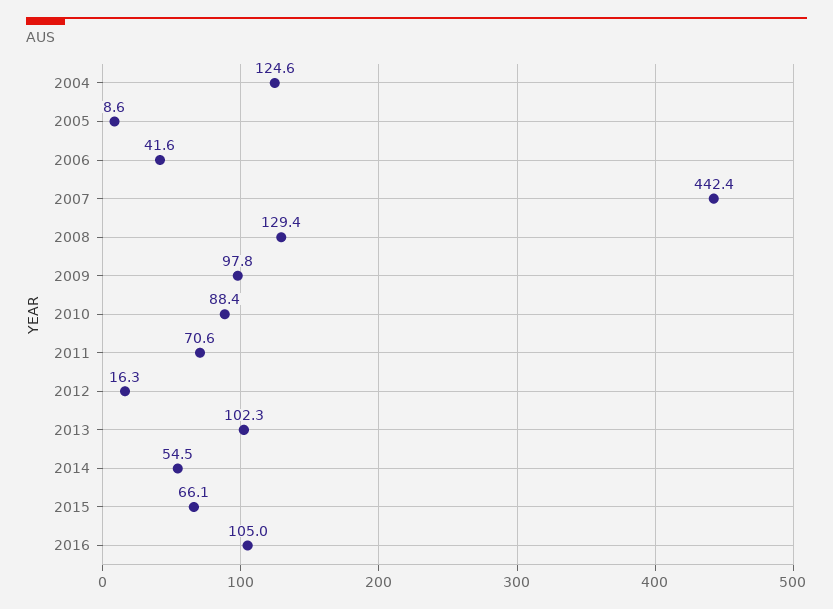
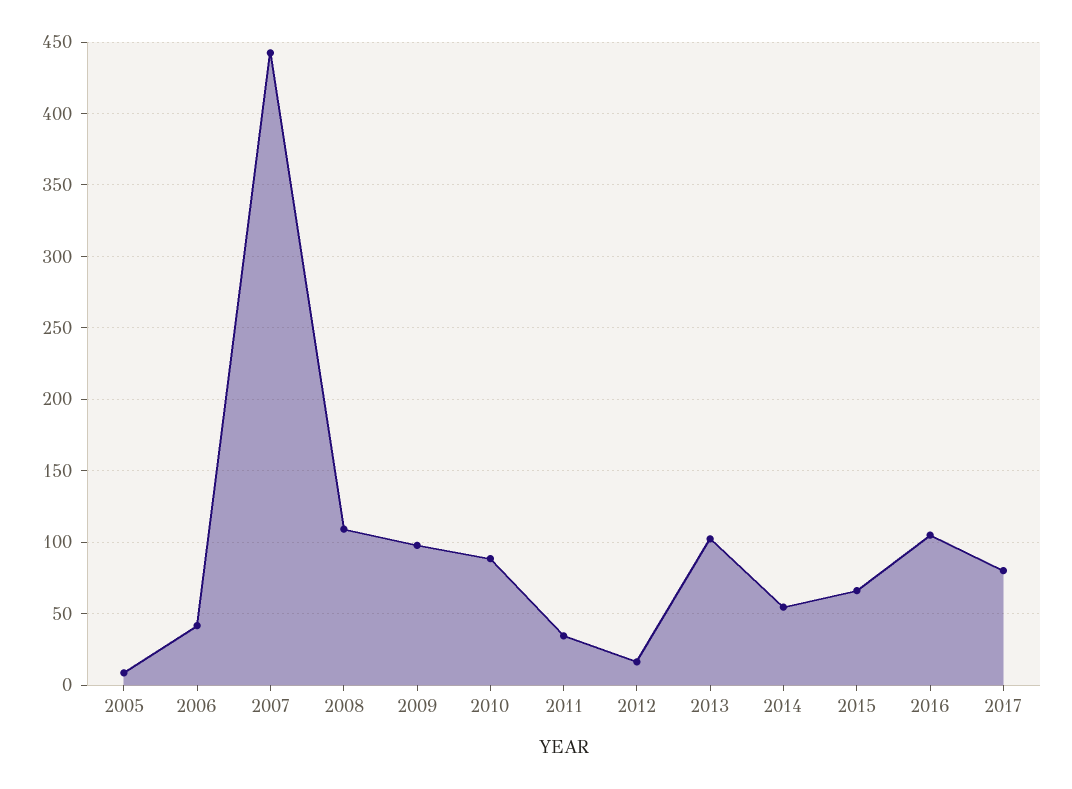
2004: 124.6 -> none
2008: 129.4 -> 110
2011: 70.6 -> 35
2017: none -> 80

